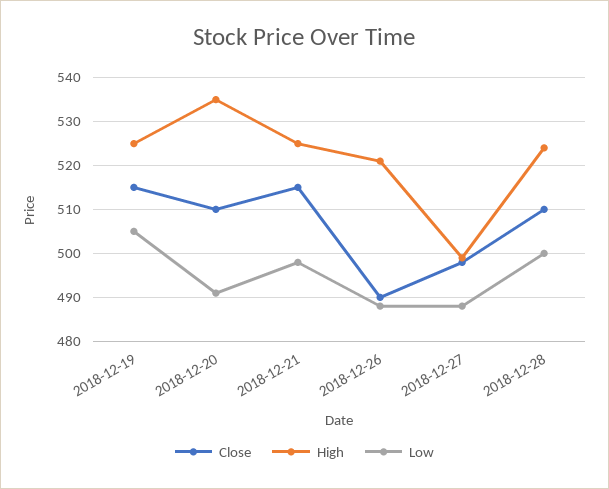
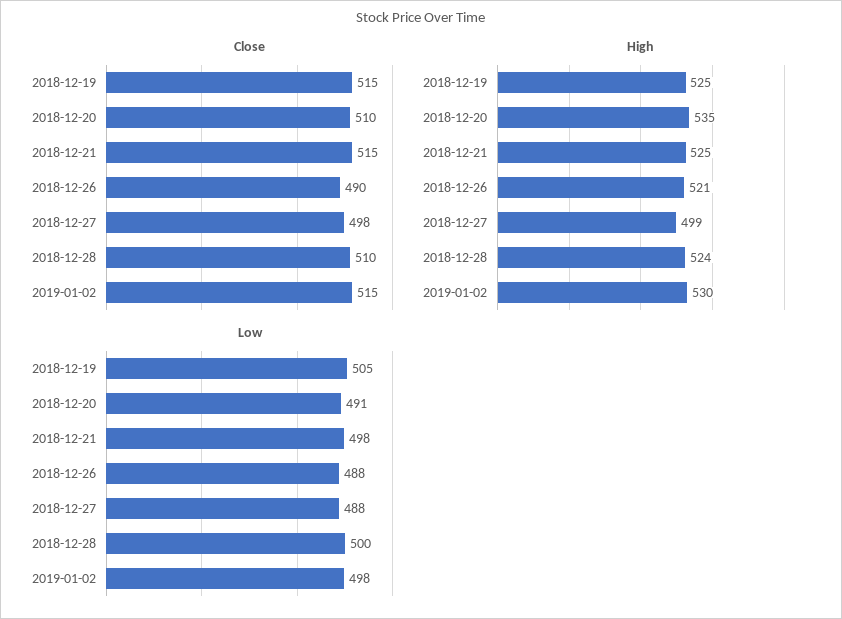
Close, 2019-01-02: none -> 515
High, 2019-01-02: none -> 530
Low, 2019-01-02: none -> 498

